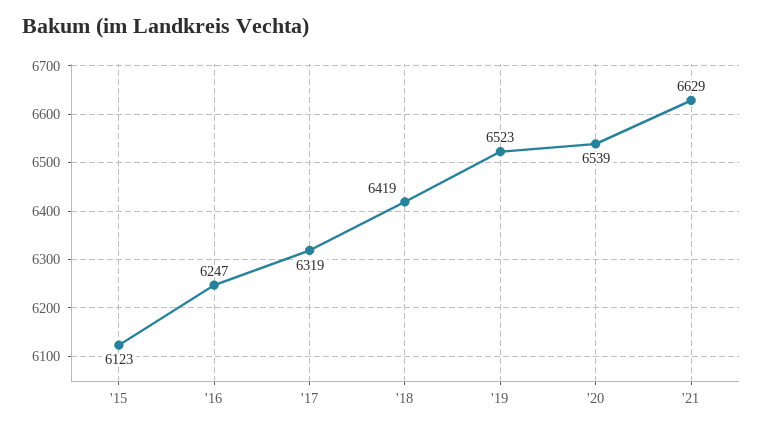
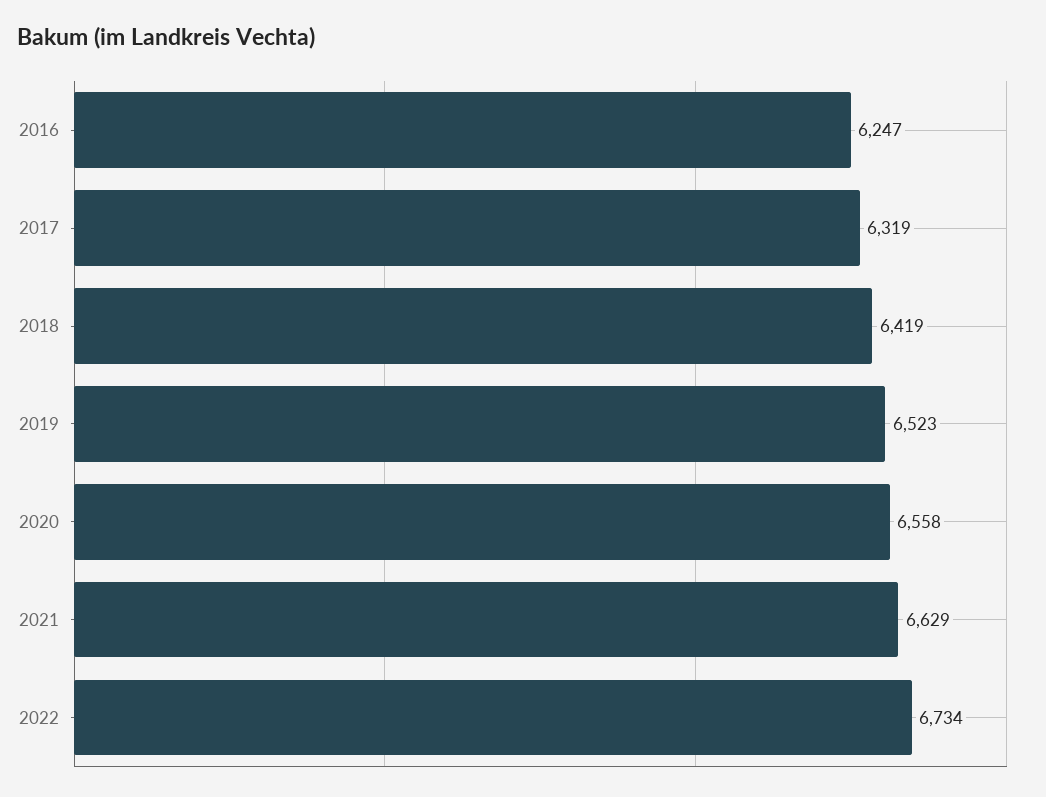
'15: 6123 -> none
'20: 6539 -> 6558
2022: none -> 6734

